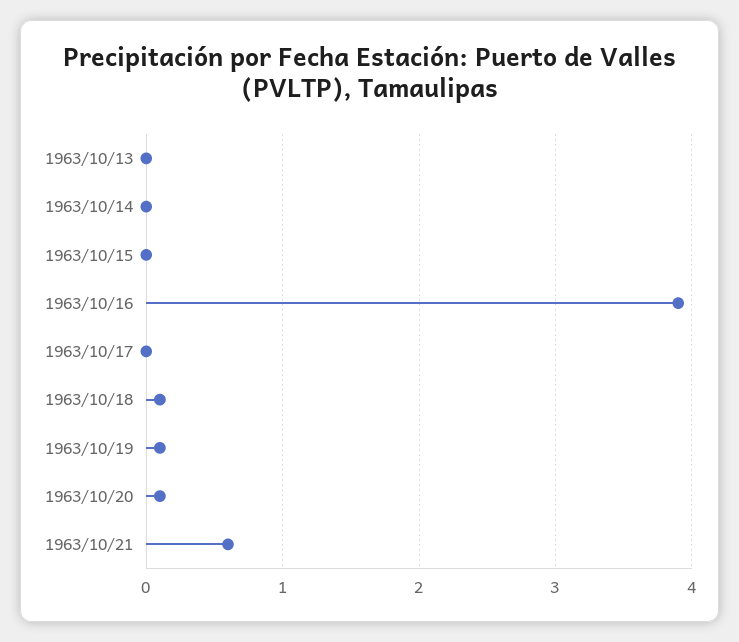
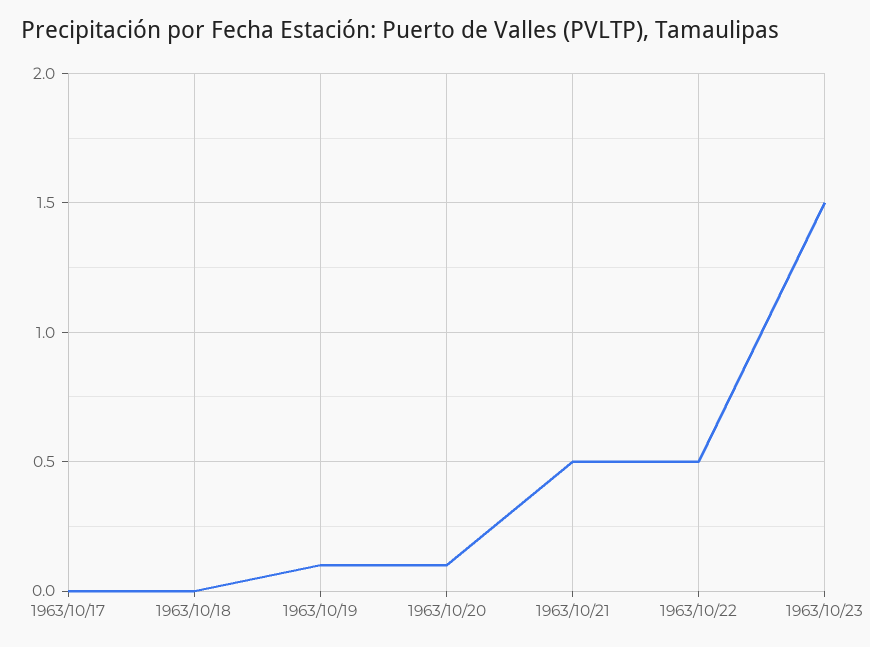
1963/10/13: 0 -> none
1963/10/14: 0 -> none
1963/10/15: 0 -> none
1963/10/16: 3.9 -> none
1963/10/18: 0.1 -> 0
1963/10/21: 0.6 -> 0.5
1963/10/22: none -> 0.5
1963/10/23: none -> 1.5

